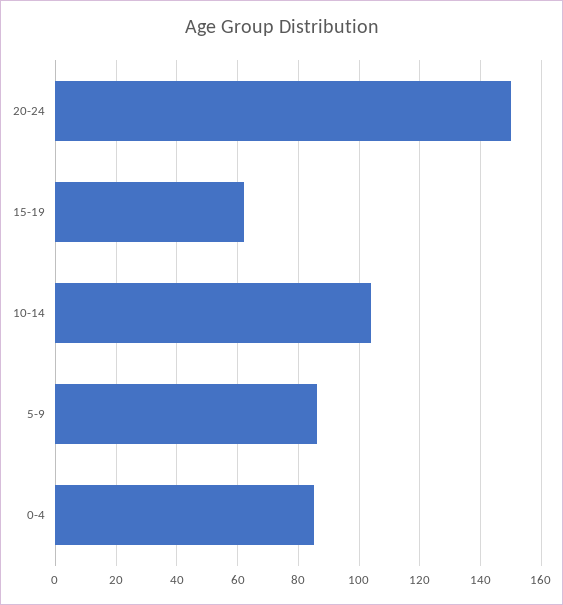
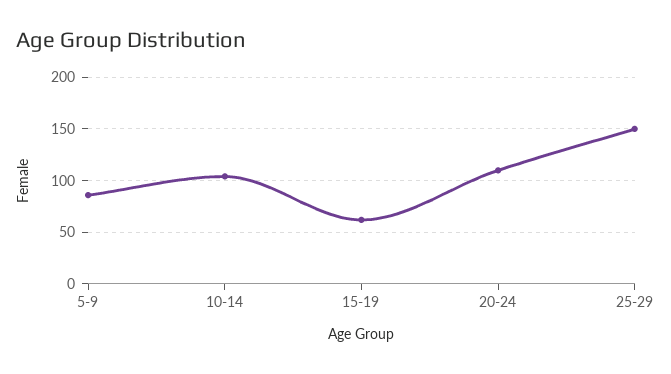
20-24: 150 -> 110
0-4: 85 -> none
25-29: none -> 150

